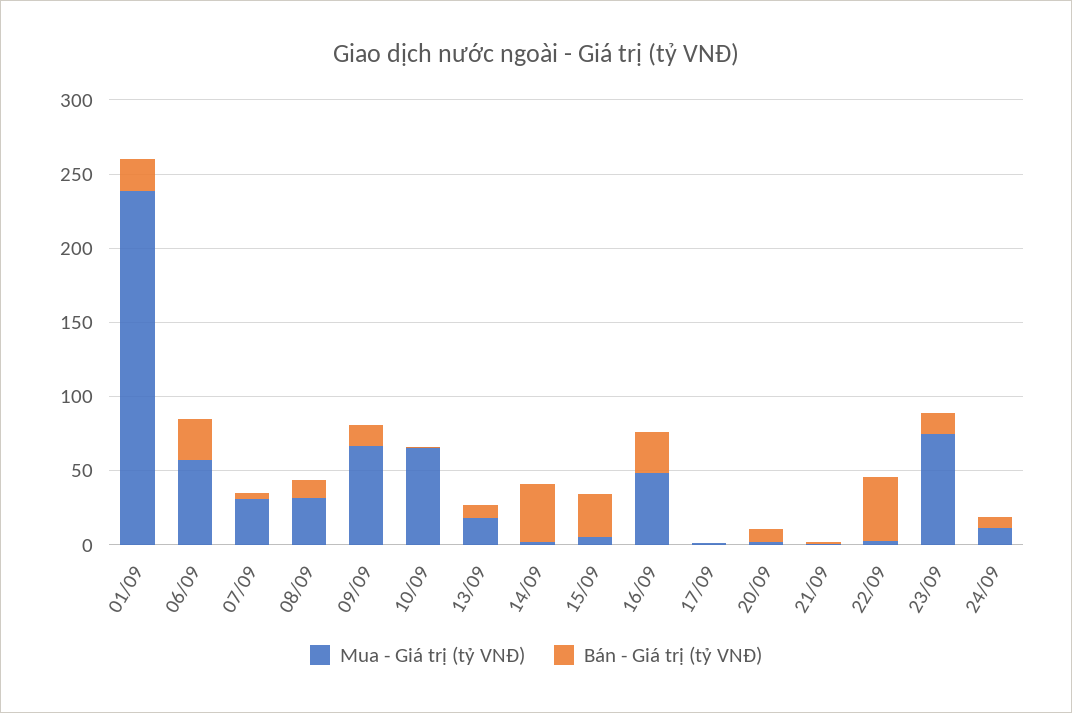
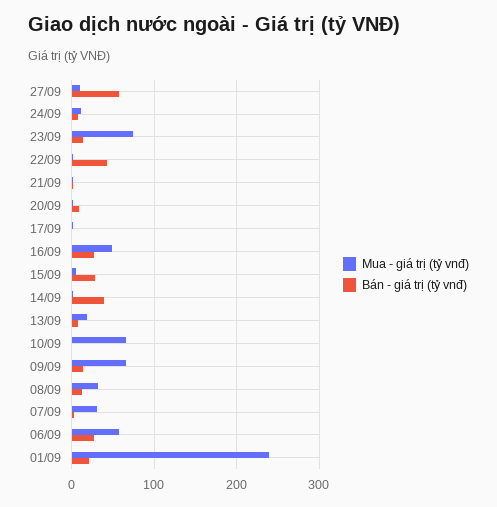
Mua - Giá trị (tỷ VNĐ), 27/09: none -> 10
Bán - Giá trị (tỷ VNĐ), 27/09: none -> 60

